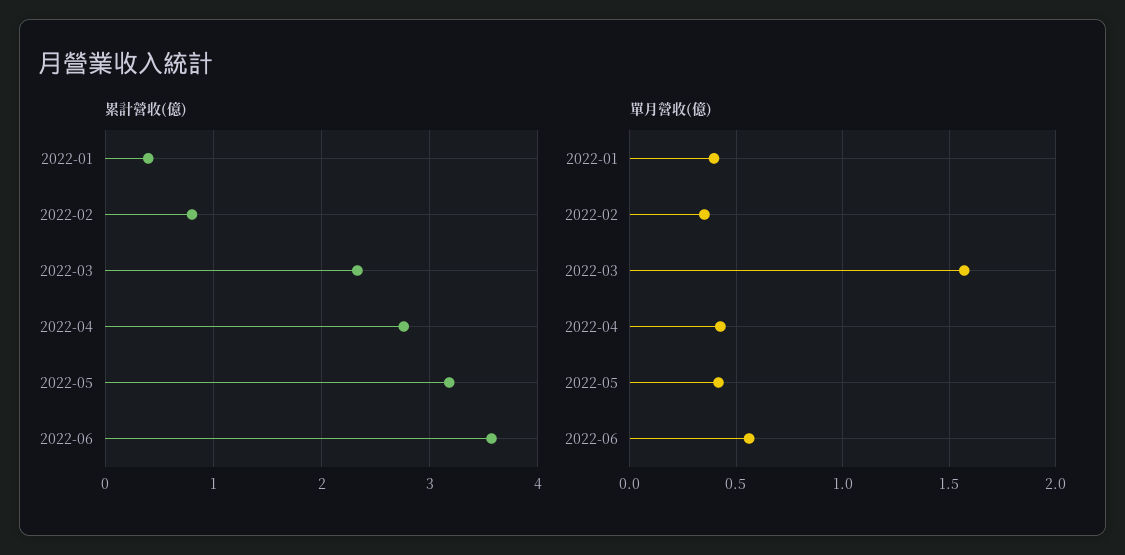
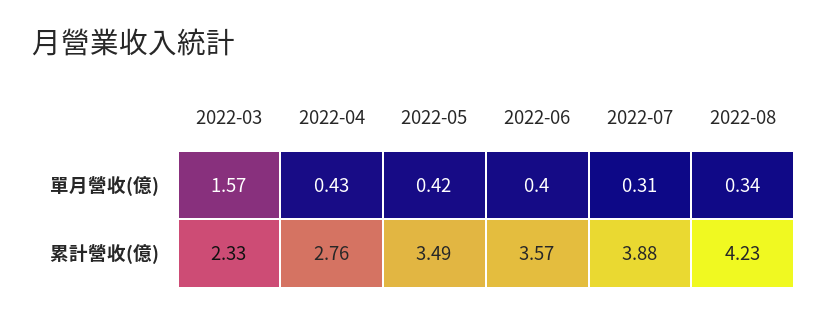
累計營收(億), 2022-01: 0.4 -> none
累計營收(億), 2022-02: 0.8 -> none
累計營收(億), 2022-05: 3.2 -> 3.49
單月營收(億), 2022-01: 0.4 -> none
單月營收(億), 2022-02: 0.35 -> none
單月營收(億), 2022-06: 0.55 -> 0.4
單月營收(億), 2022-07: none -> 0.31
單月營收(億), 2022-08: none -> 0.34
累計營收(億), 2022-07: none -> 3.88
累計營收(億), 2022-08: none -> 4.23

